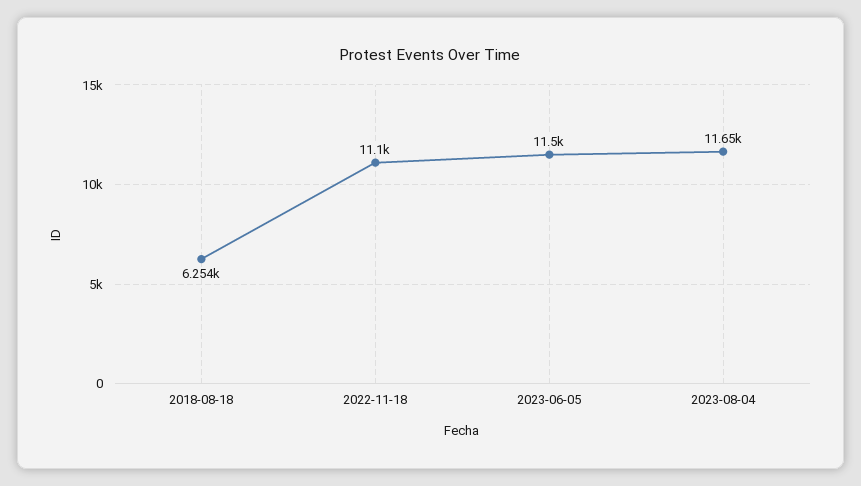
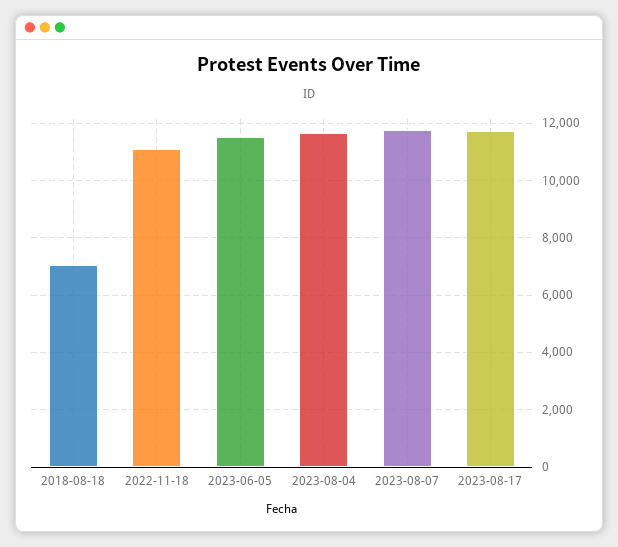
2018-08-18: 6254 -> 7000
2023-08-07: none -> 11750
2023-08-17: none -> 11750

